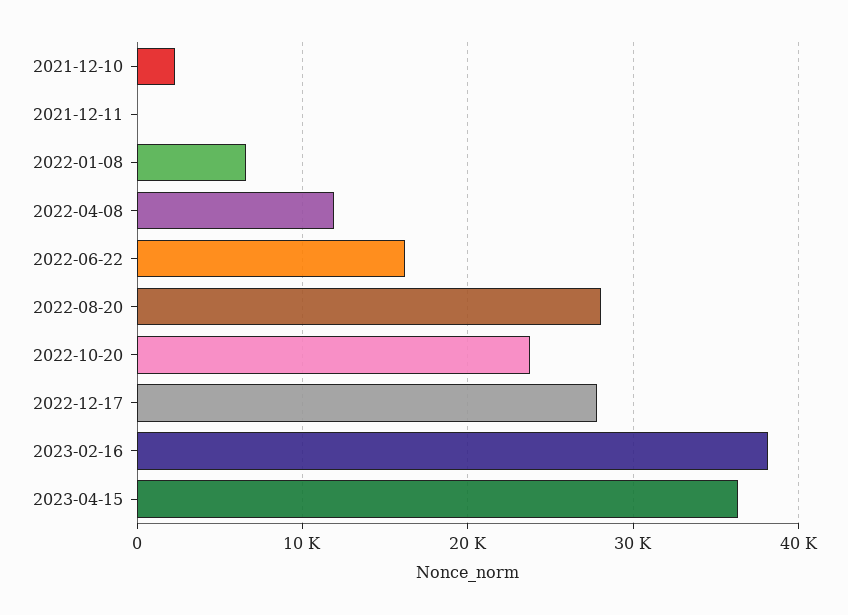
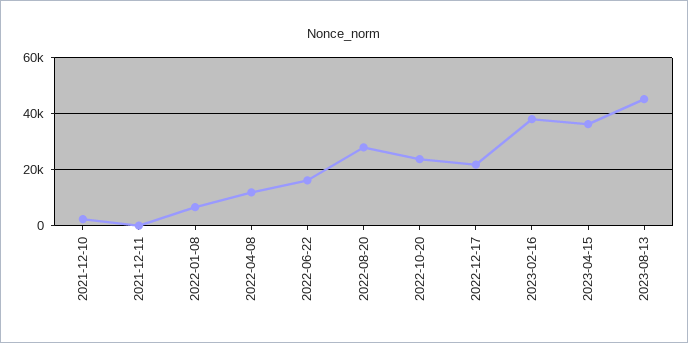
2022-12-17: 28000 -> 22500
2023-08-13: none -> 45000

